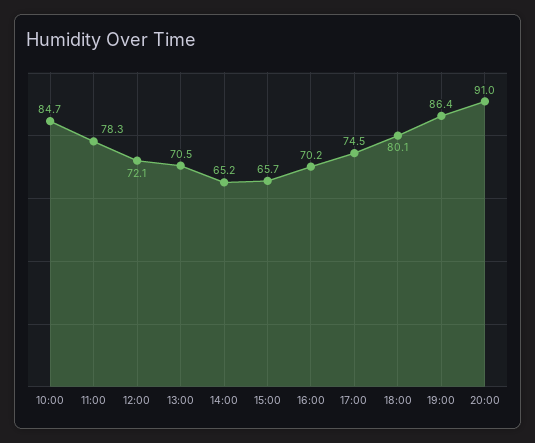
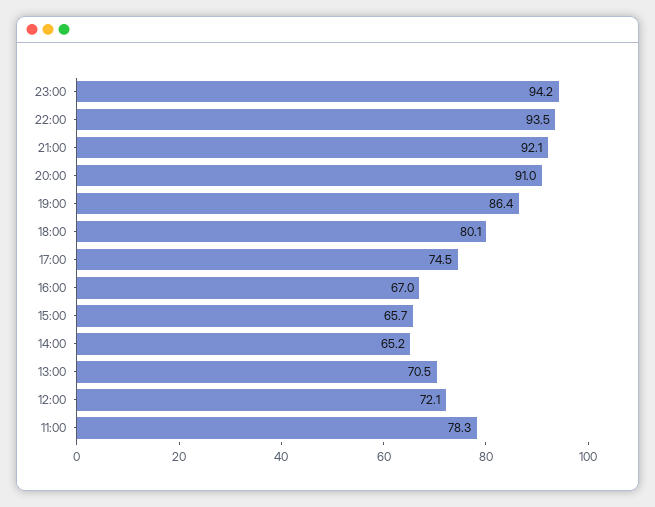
10:00: 84.7 -> none
16:00: 70.2 -> 67
23:00: none -> 94.2
22:00: none -> 93.5
21:00: none -> 92.1

